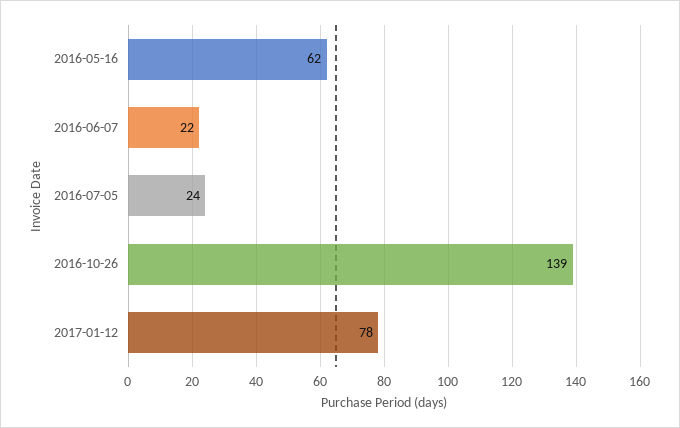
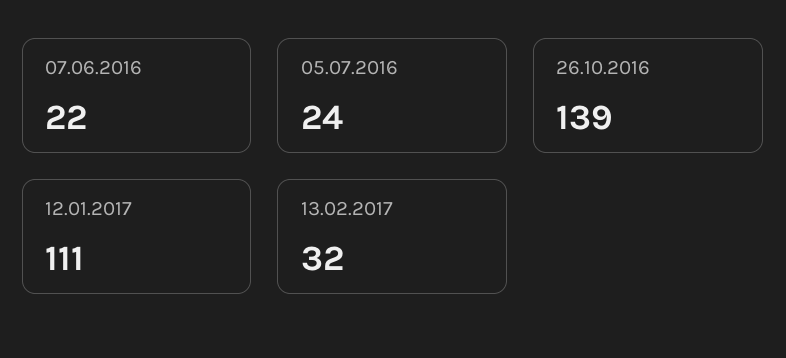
2016-05-16: 62 -> none
2017-01-12: 78 -> 111
13.02.2017: none -> 32

